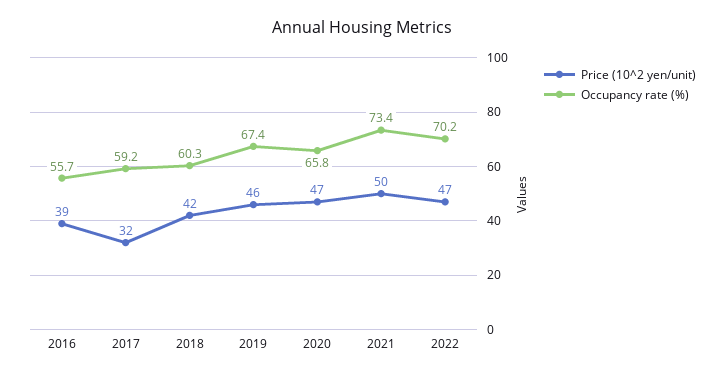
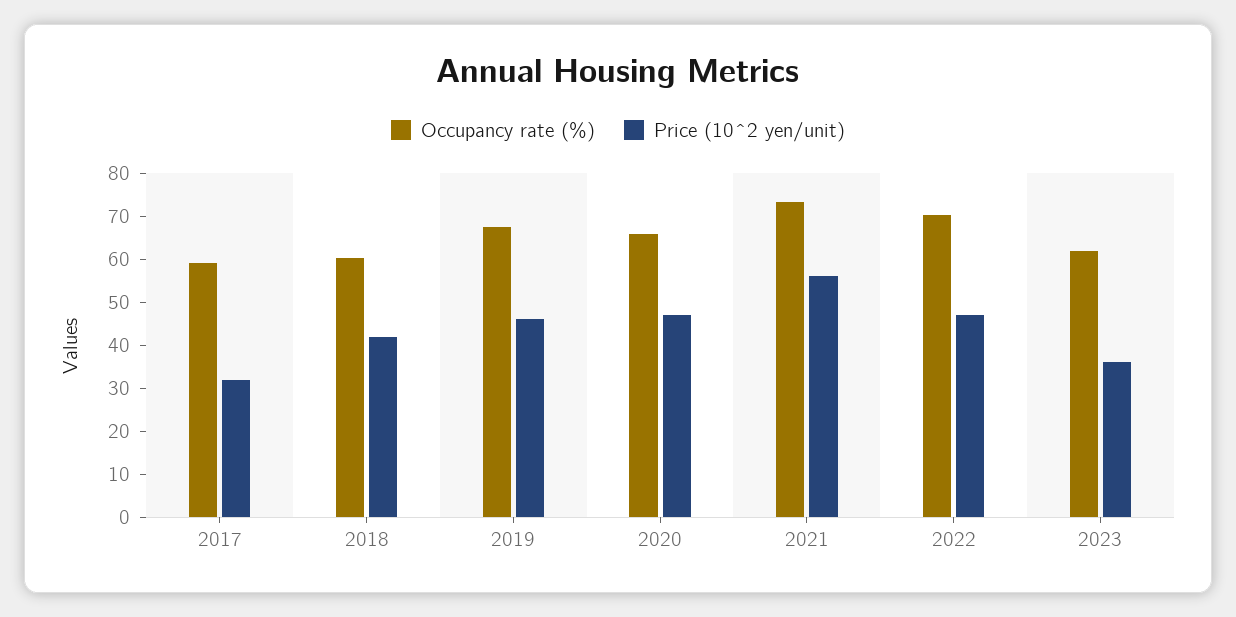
Price (10^2 yen/unit), 2016: 39 -> none
Occupancy rate (%), 2016: 55.7 -> none
Price (10^2 yen/unit), 2021: 50 -> 56
Occupancy rate (%), 2023: none -> 62
Price (10^2 yen/unit), 2023: none -> 36

